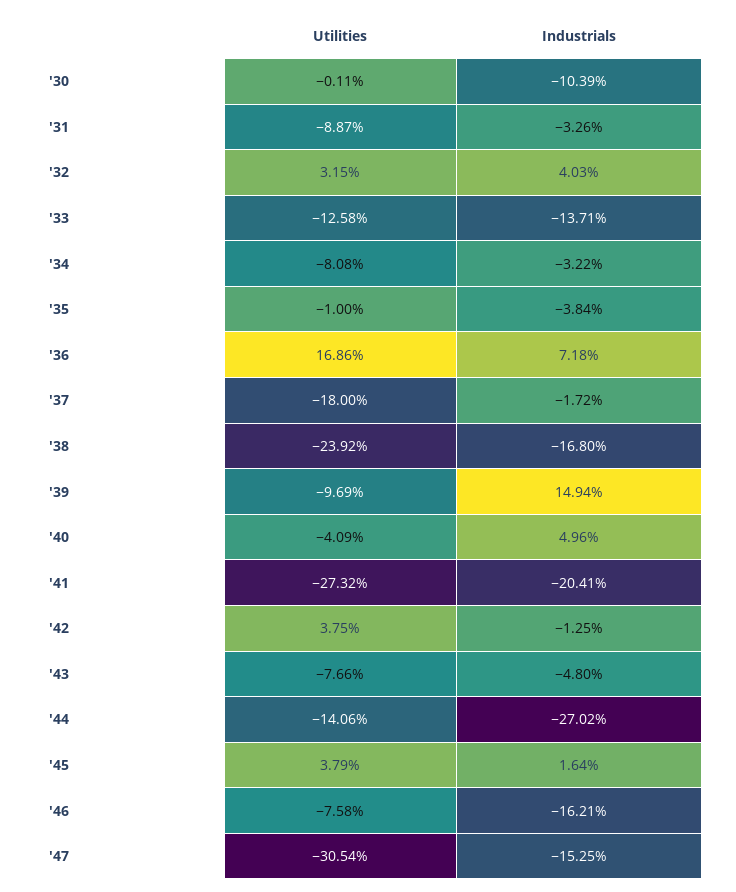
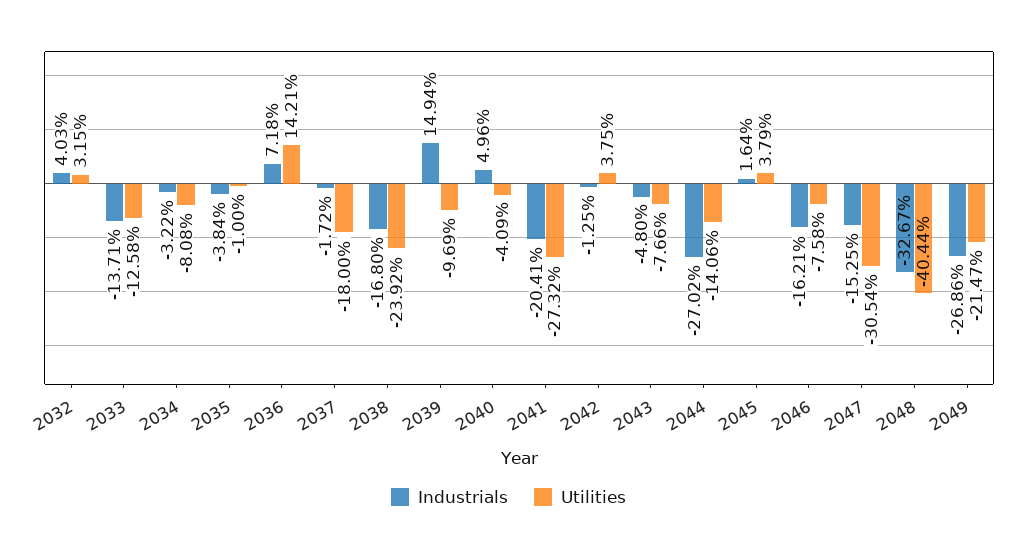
Utilities, '30: -0.11 -> none
Industrials, '30: -10.39 -> none
Utilities, '31: -8.87 -> none
Industrials, '31: -3.26 -> none
Utilities, '36: 16.86 -> 14.21
Industrials, 2048: none -> -32.67
Utilities, 2048: none -> -40.44
Industrials, 2049: none -> -26.86
Utilities, 2049: none -> -21.47

